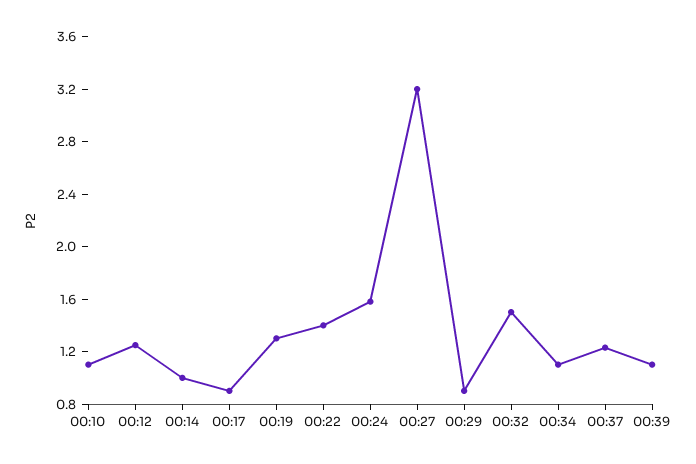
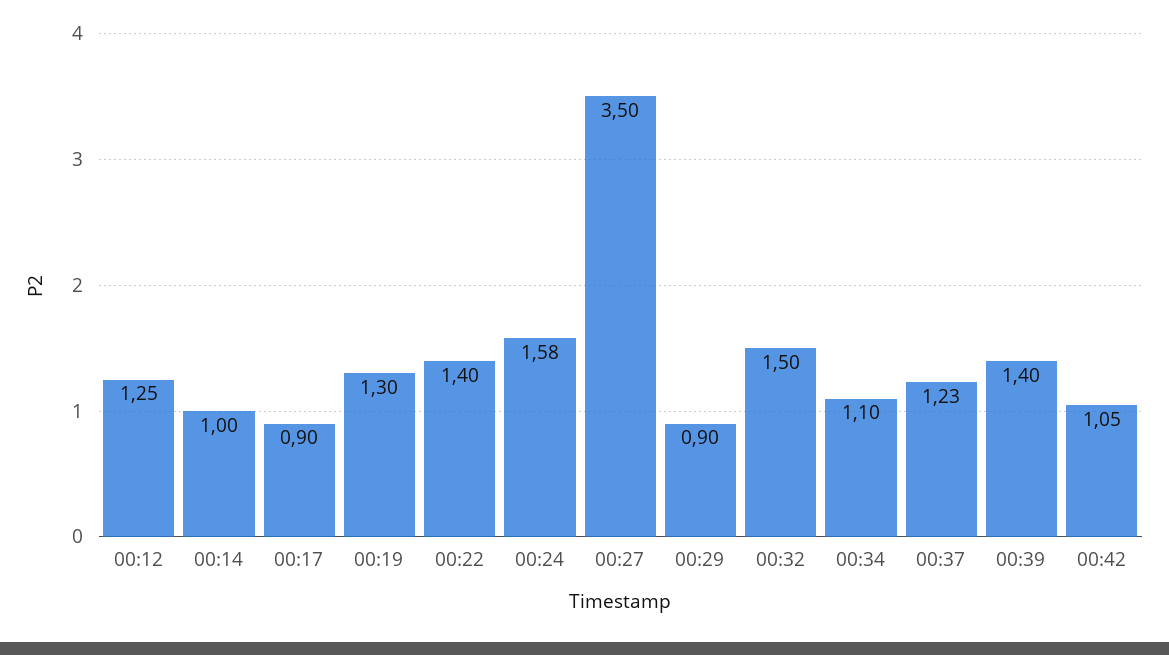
00:10: 1.1 -> none
00:27: 3.2 -> 3.5
00:39: 1.1 -> 1.4
00:42: none -> 1.05

